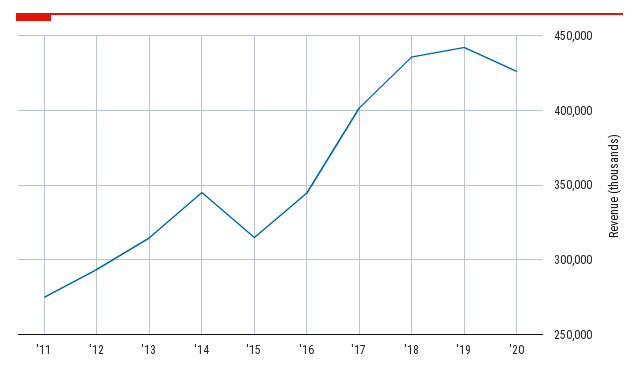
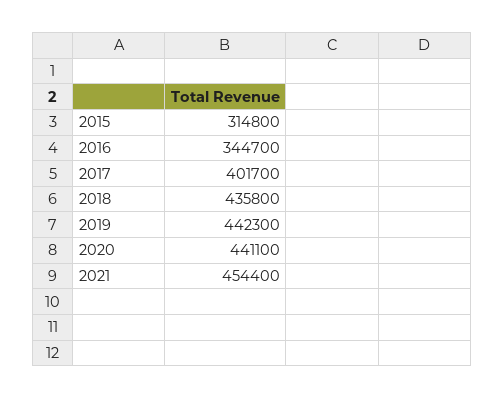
'11: 275000 -> none
'12: 295000 -> none
'13: 315000 -> none
'14: 345000 -> none
'20: 425000 -> 441100
2021: none -> 454400

